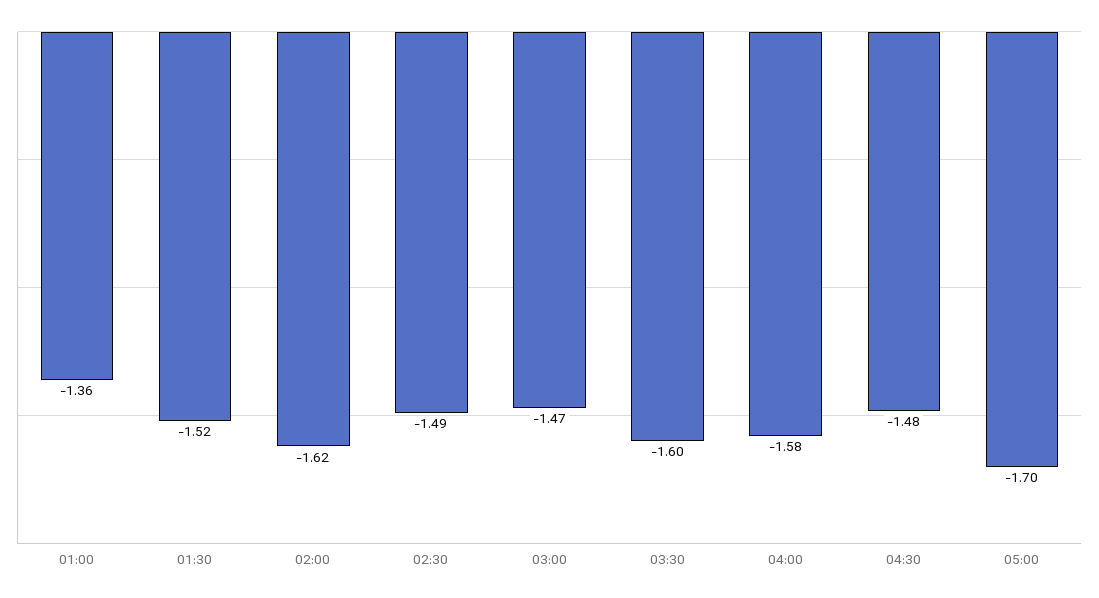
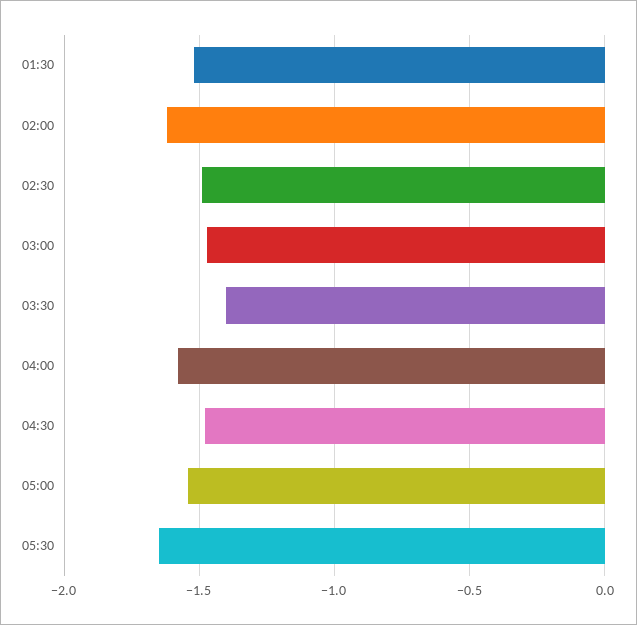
01:00: -1.36 -> none
03:30: -1.6 -> -1.4
05:00: -1.7 -> -1.55
05:30: none -> -1.65

